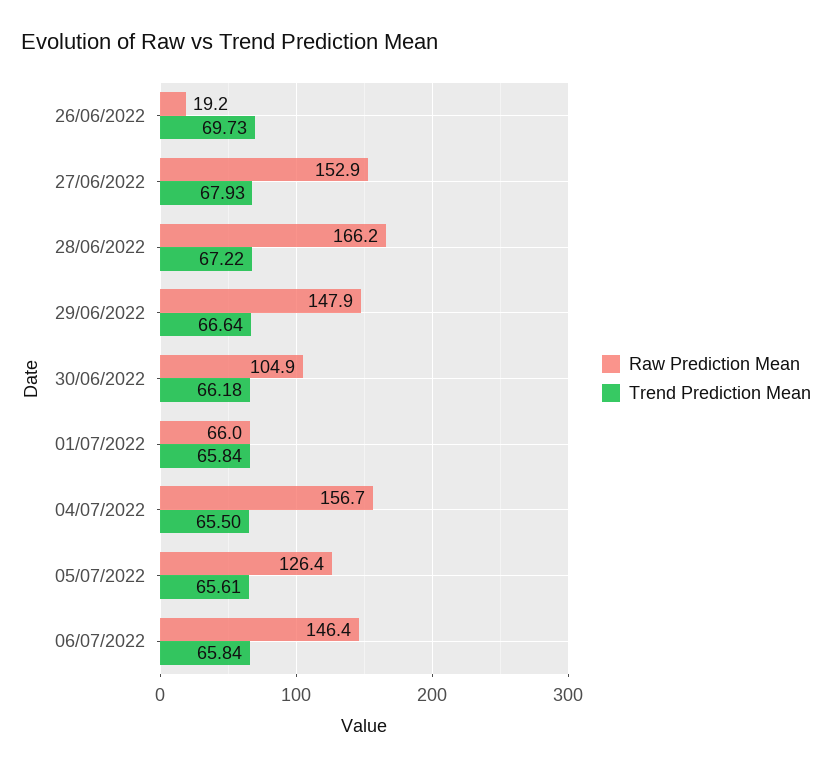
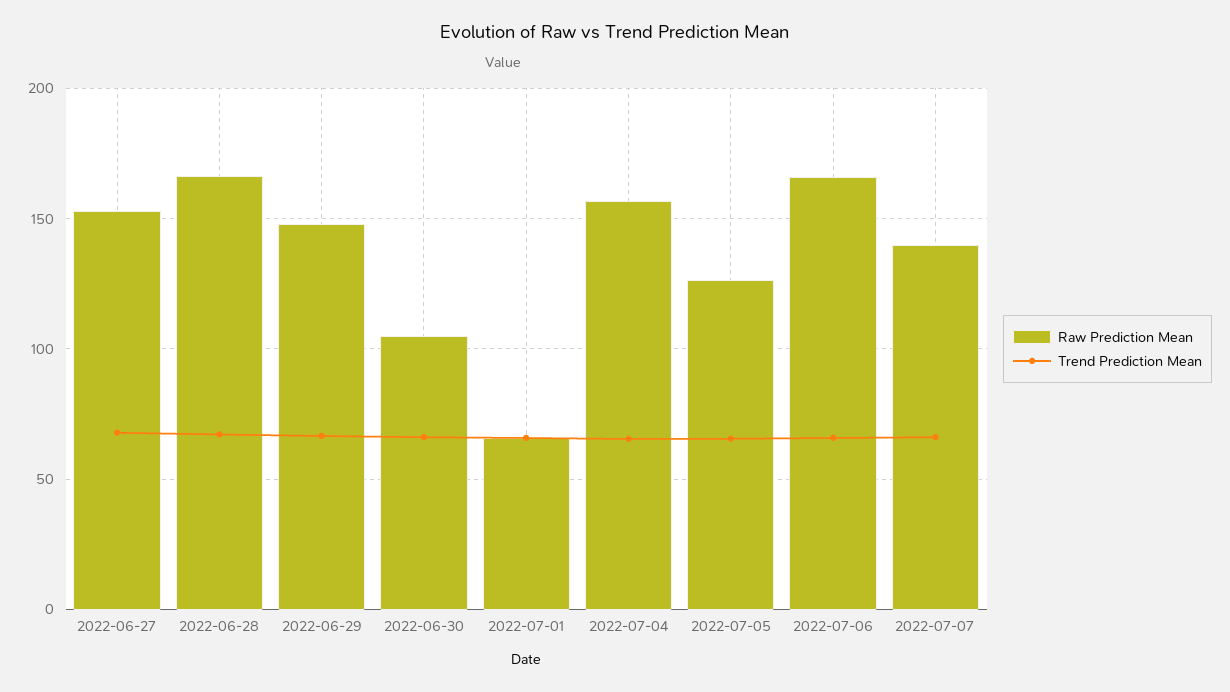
Raw Prediction Mean, 26/06/2022: 19.2 -> none
Trend Prediction Mean, 26/06/2022: 69.73 -> none
Raw Prediction Mean, 06/07/2022: 146.4 -> 165
Raw Prediction Mean, 2022-07-07: none -> 140
Trend Prediction Mean, 2022-07-07: none -> 65

